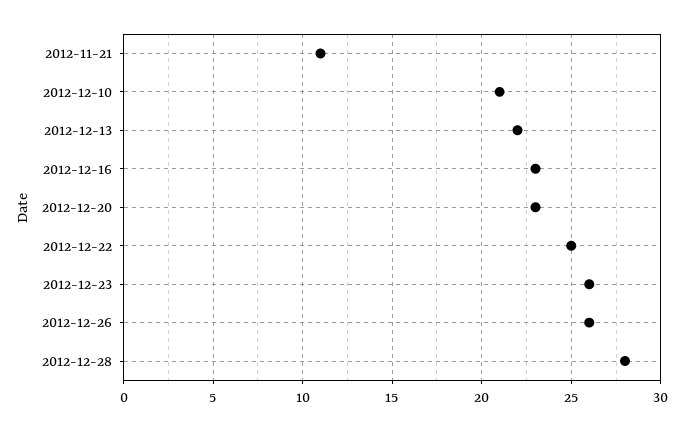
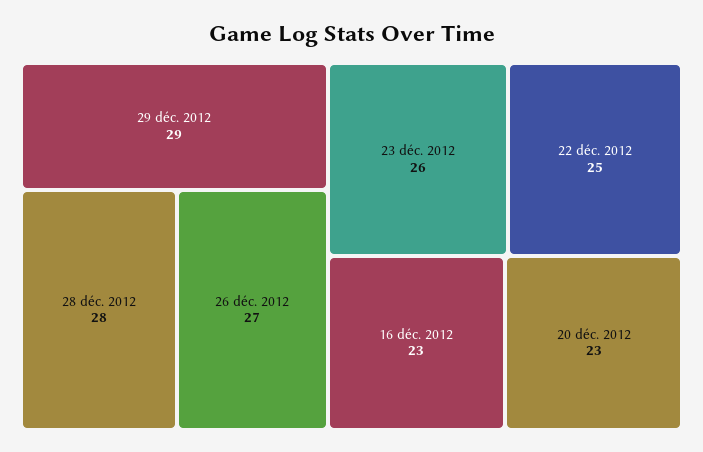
2012-11-21: 11 -> none
2012-12-10: 21 -> none
2012-12-13: 22 -> none
2012-12-26: 26 -> 27
29 déc. 2012: none -> 29

